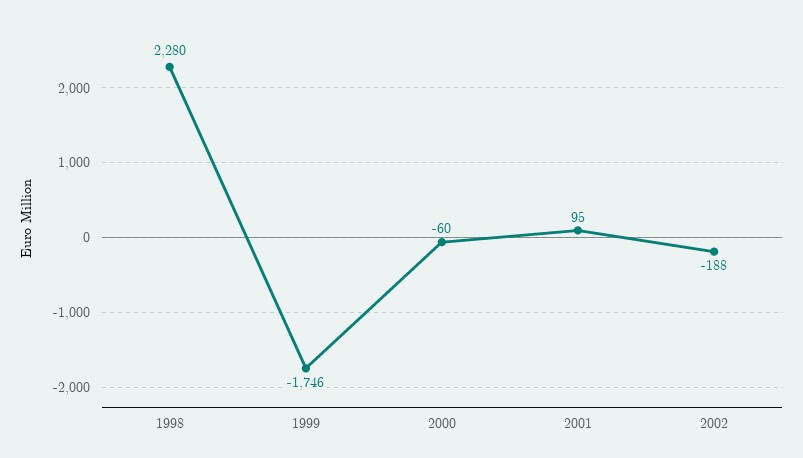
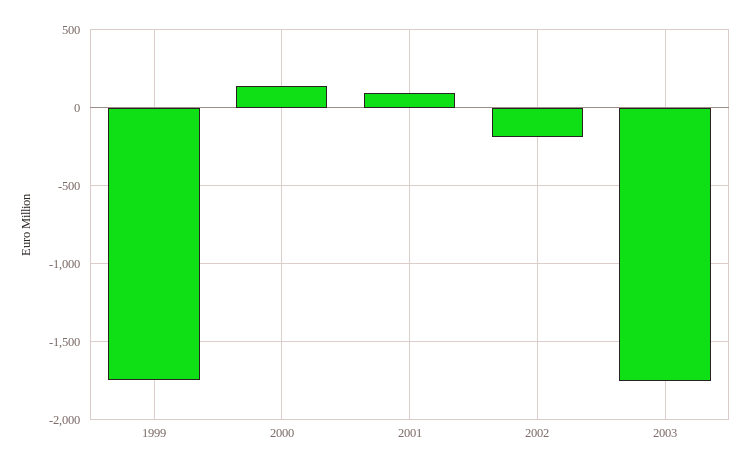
1998: 2280 -> none
2000: -60 -> 150
2003: none -> -1750

